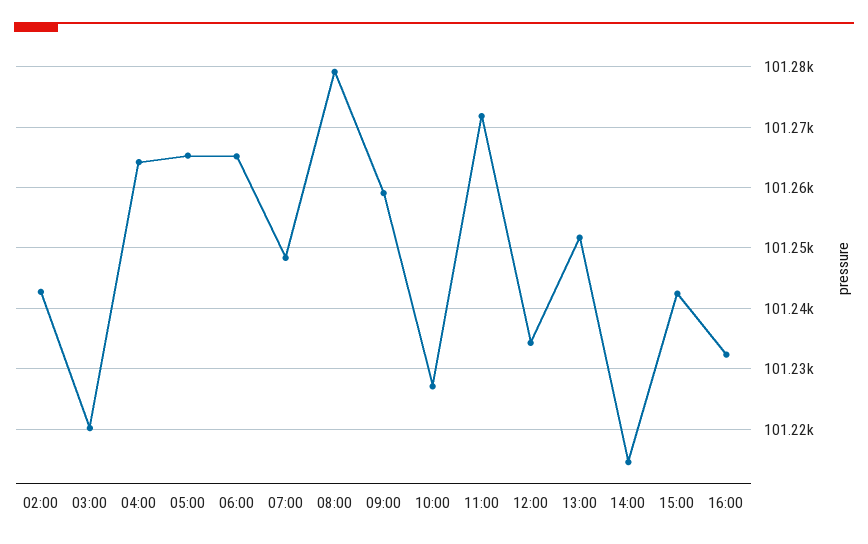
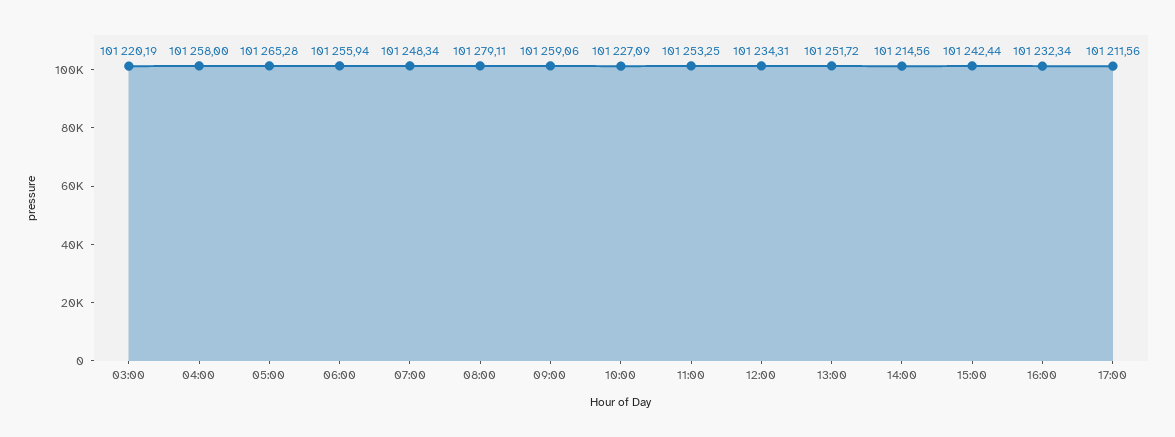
02:00: 101243 -> none
04:00: 101264 -> 101258
06:00: 101265 -> 101255.94
11:00: 101272 -> 101253.25
17:00: none -> 101211.56

